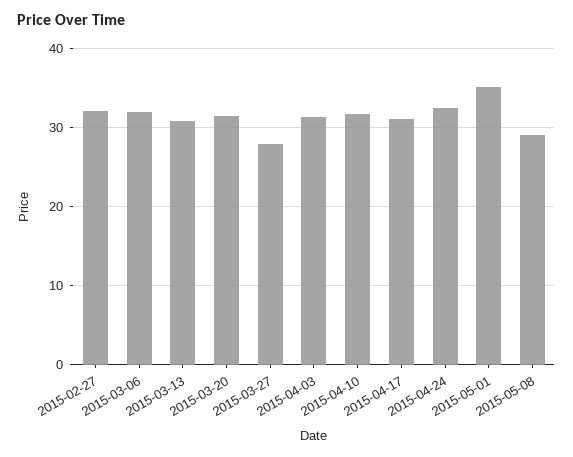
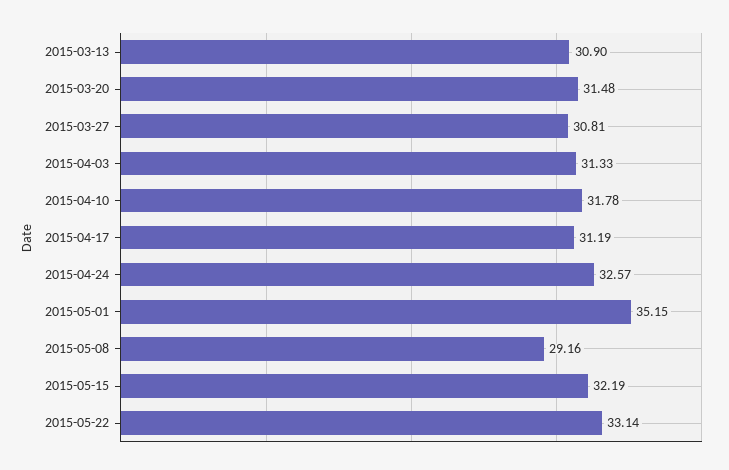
2015-02-27: 32 -> none
2015-03-06: 32 -> none
2015-03-27: 28 -> 30.81
2015-05-15: none -> 32.19
2015-05-22: none -> 33.14

